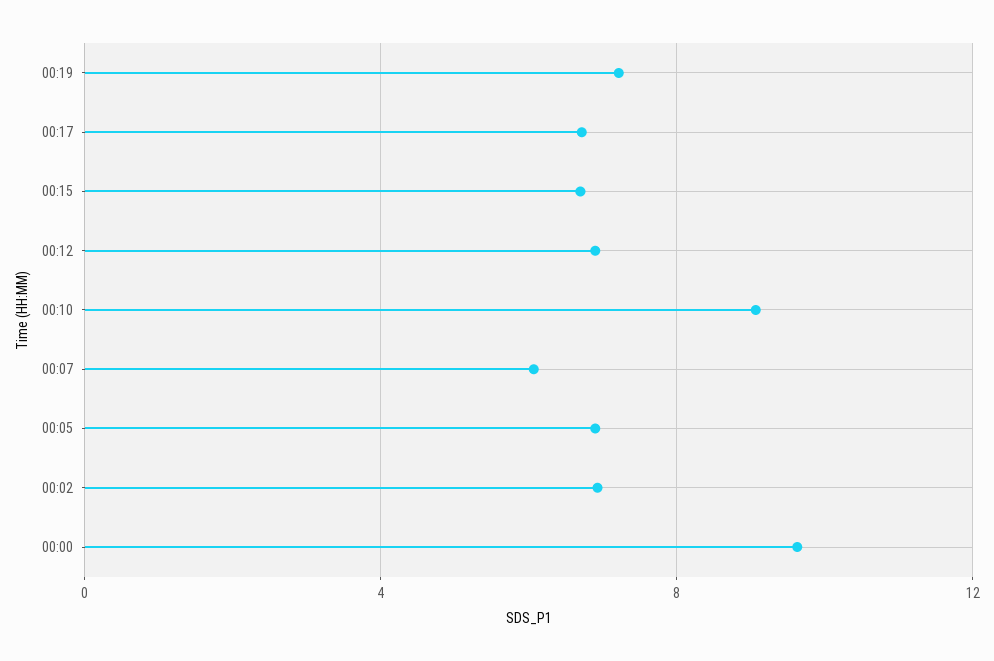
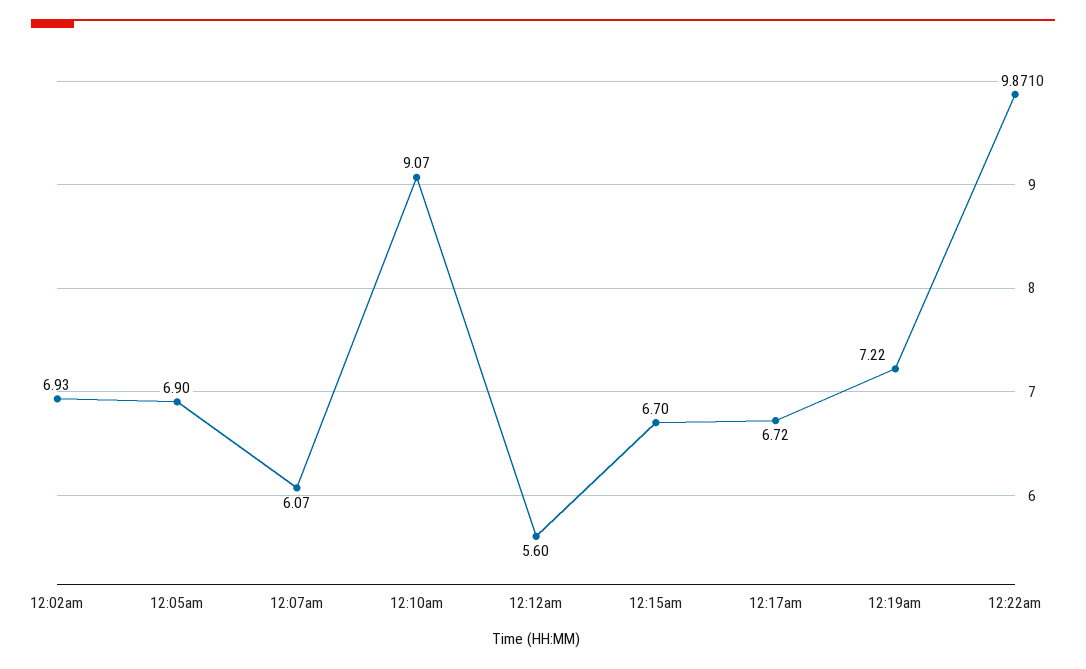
00:12: 7 -> 5.6
00:00: 9.5 -> none
12:22am: none -> 9.87

